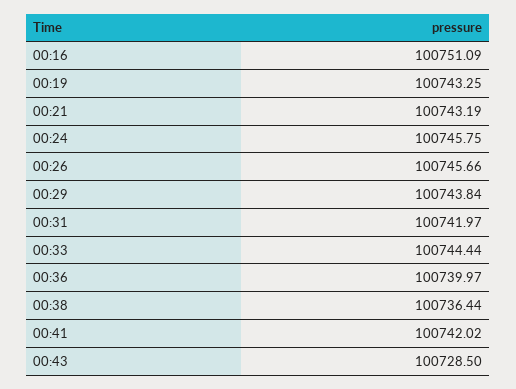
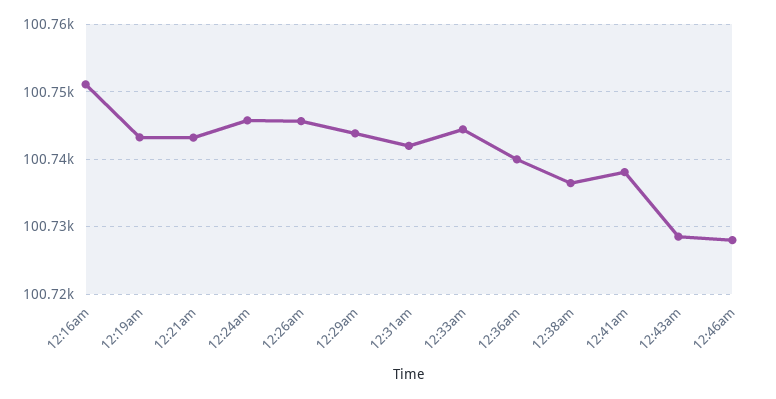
00:41: 100742.02 -> 100738
12:46am: none -> 100728

